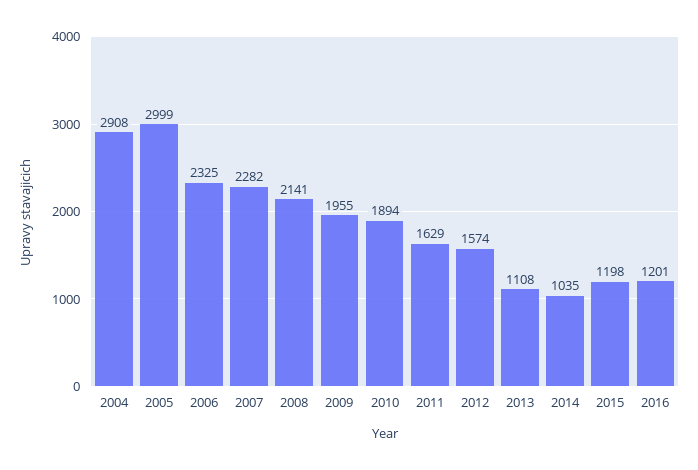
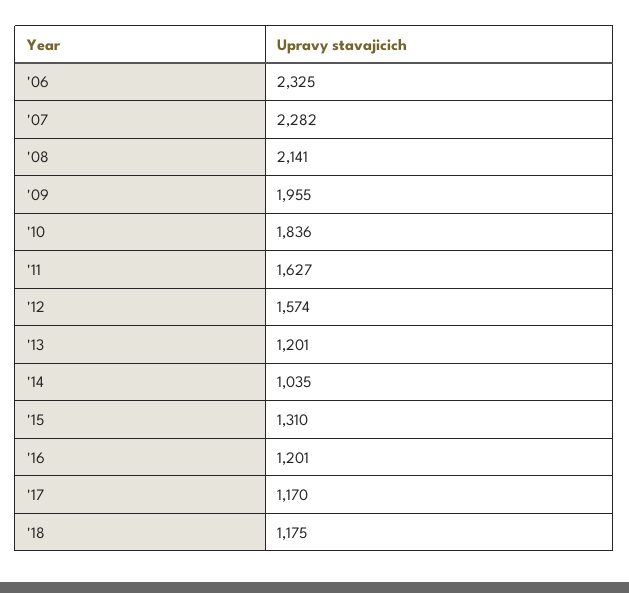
2004: 2908 -> none
2005: 2999 -> none
2010: 1894 -> 1836
2011: 1629 -> 1627
2013: 1108 -> 1201
2015: 1198 -> 1310
'17: none -> 1170
'18: none -> 1175

